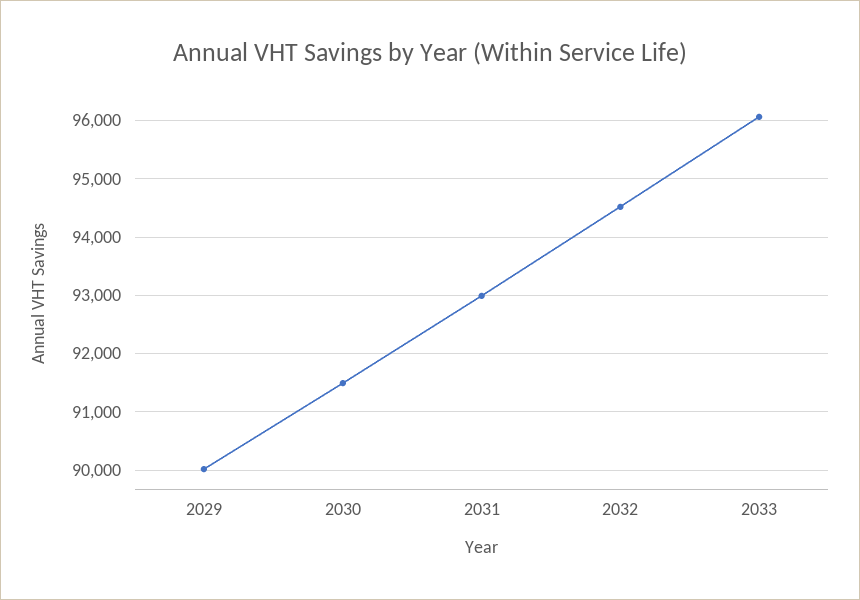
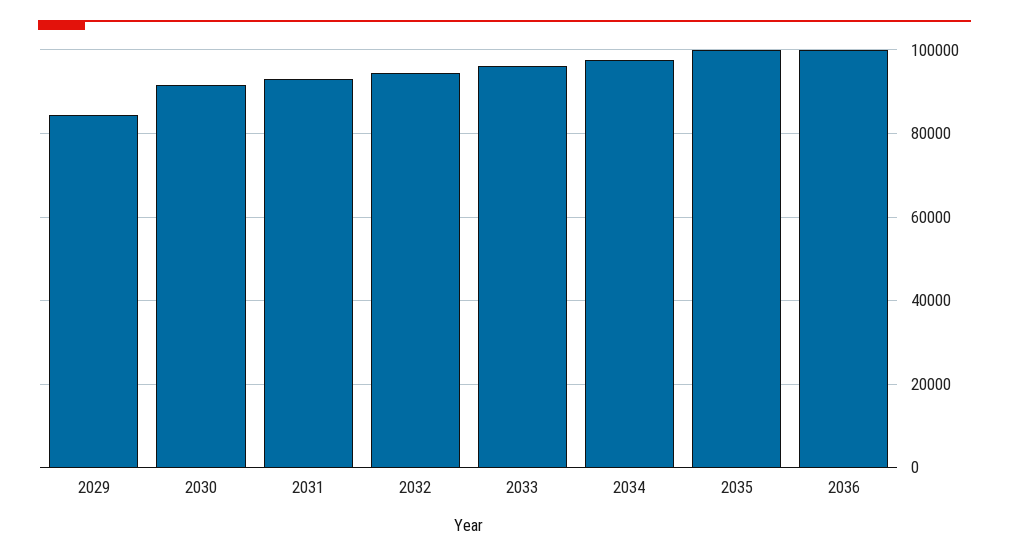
2029: 90000 -> 84000
2034: none -> 98000
2035: none -> 100000
2036: none -> 100000

